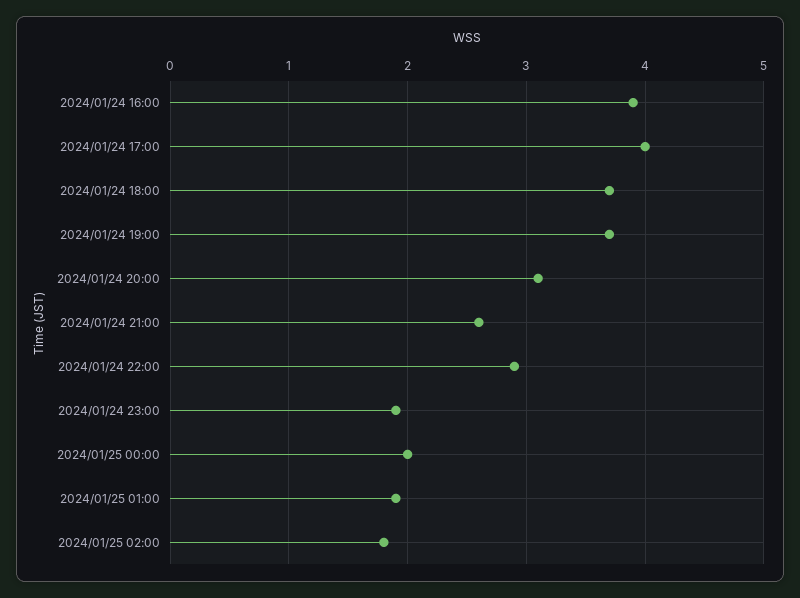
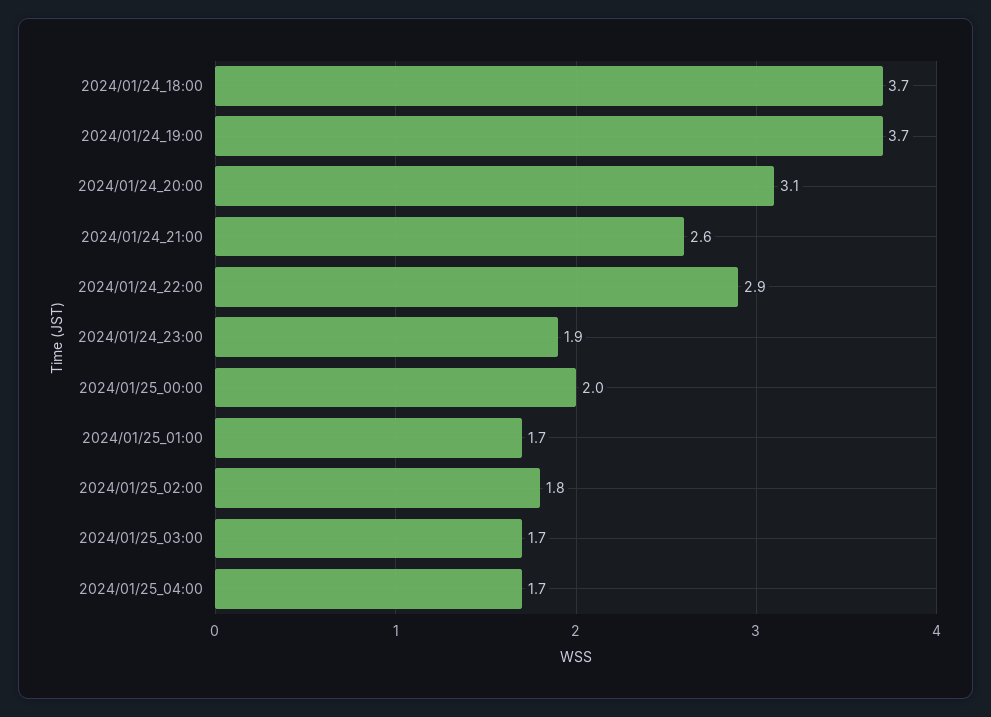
2024/01/24 16:00: 3.9 -> none
2024/01/24 17:00: 4 -> none
2024/01/25 01:00: 1.9 -> 1.7
2024/01/25_03:00: none -> 1.7
2024/01/25_04:00: none -> 1.7

